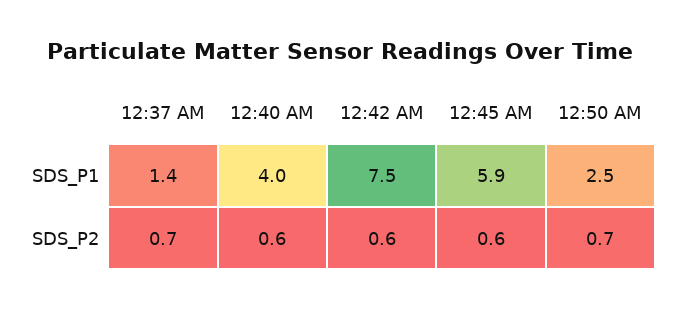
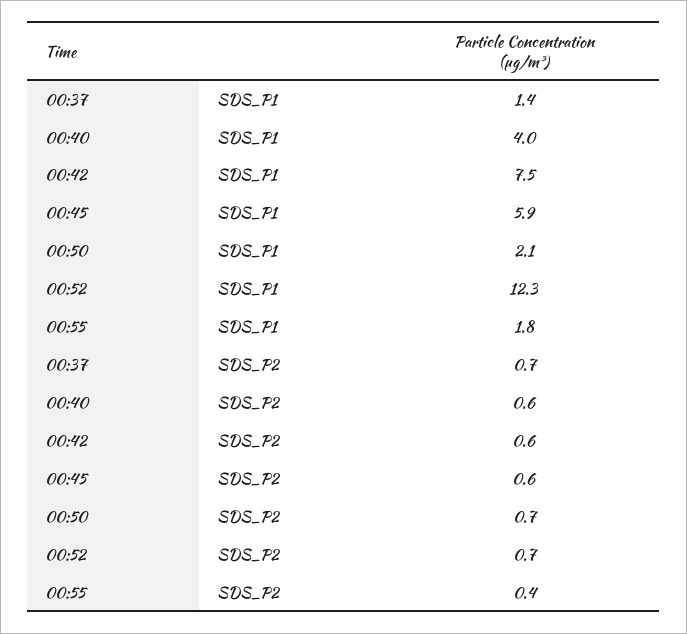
12:50 AM, SDS_P1: 2.5 -> 2.1
00:52, SDS_P1: none -> 12.3
00:55, SDS_P1: none -> 1.8
00:52, SDS_P2: none -> 0.7
00:55, SDS_P2: none -> 0.4

